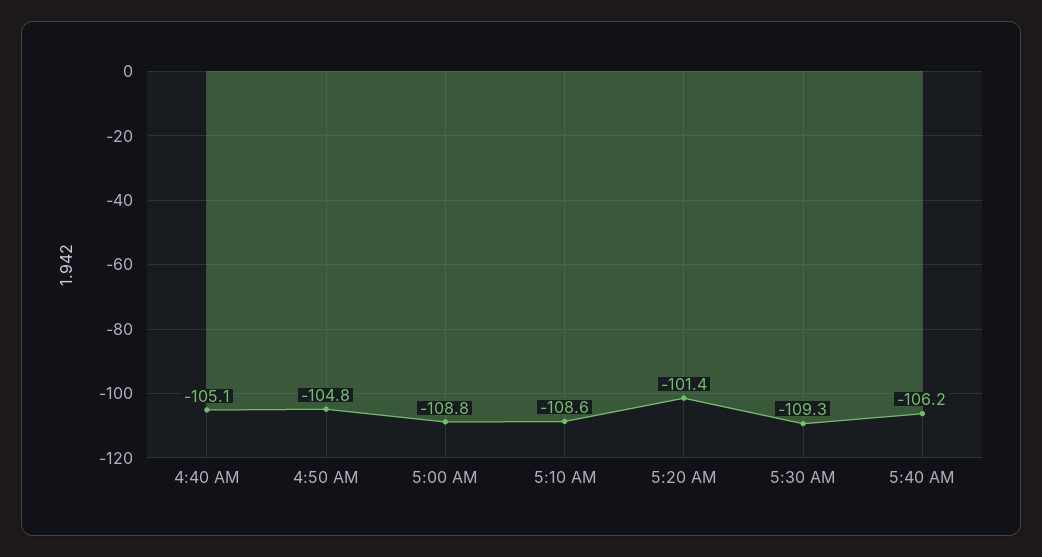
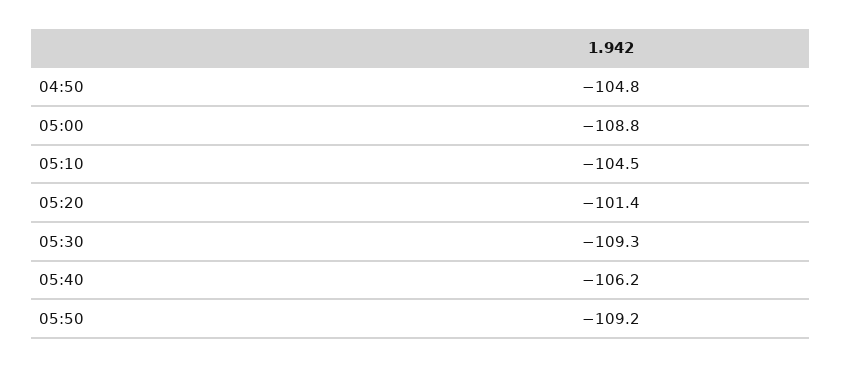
4:40 AM: -105.1 -> none
5:10 AM: -108.6 -> -104.5
05:50: none -> -109.2

